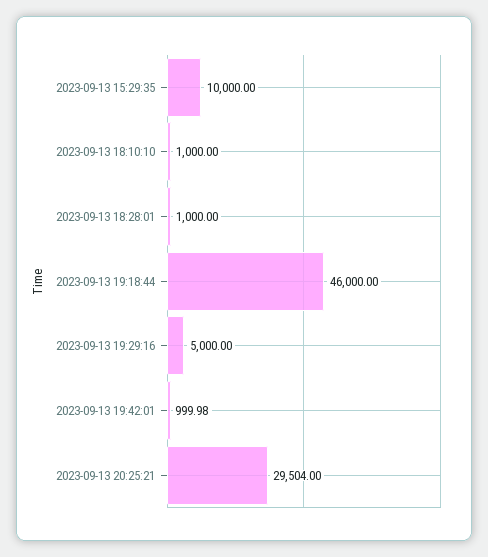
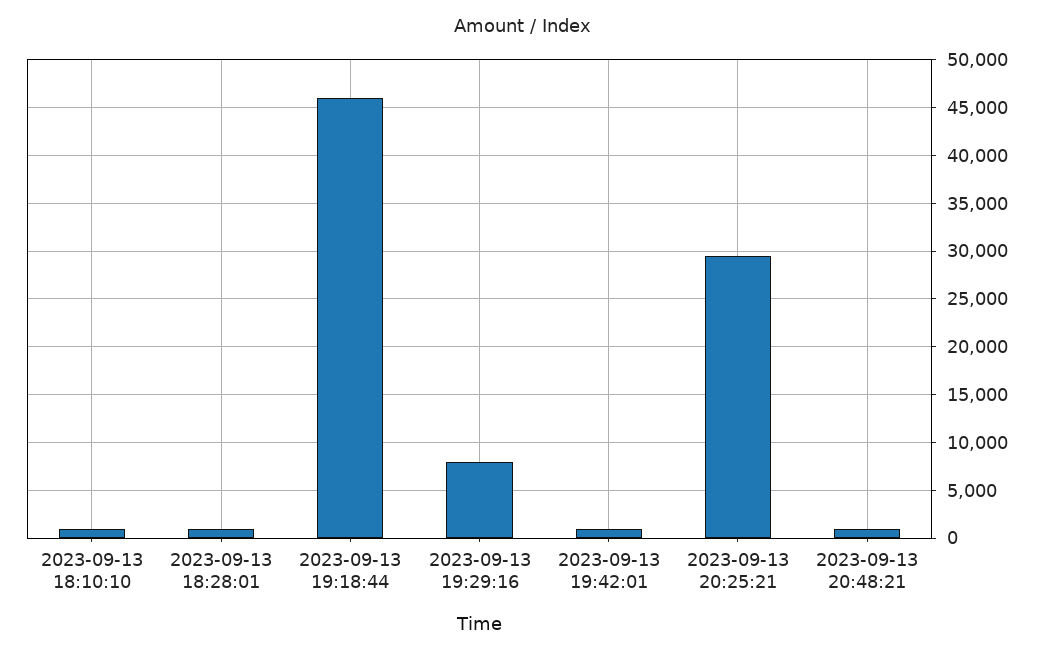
2023-09-13 15:29:35: 10000 -> none
2023-09-13 19:29:16: 5000 -> 8000
2023-09-13 20:48:21: none -> 1000

